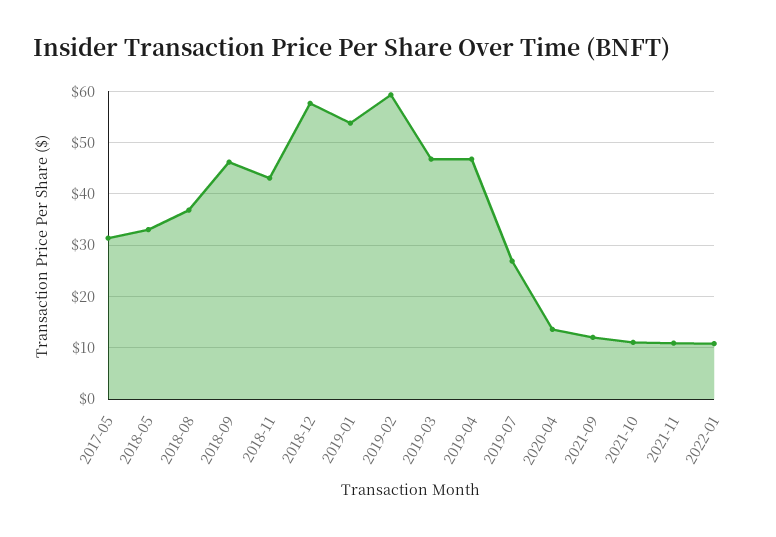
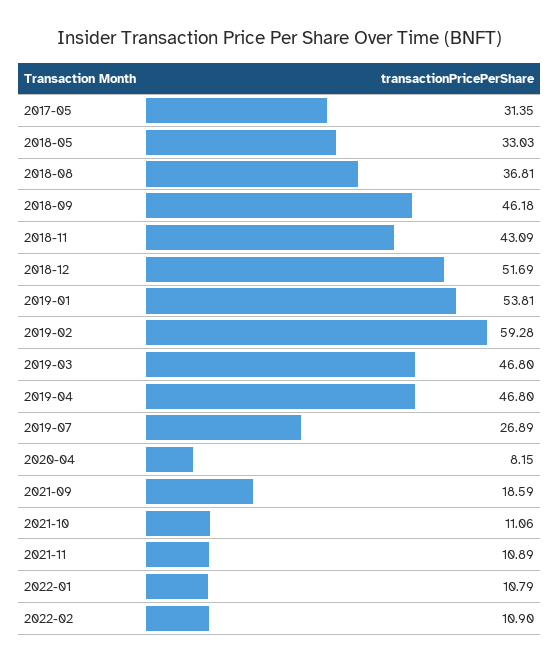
2018-12: 58 -> 51.69
2020-04: 14 -> 8.15
2021-09: 12 -> 18.59
2022-02: none -> 10.9

